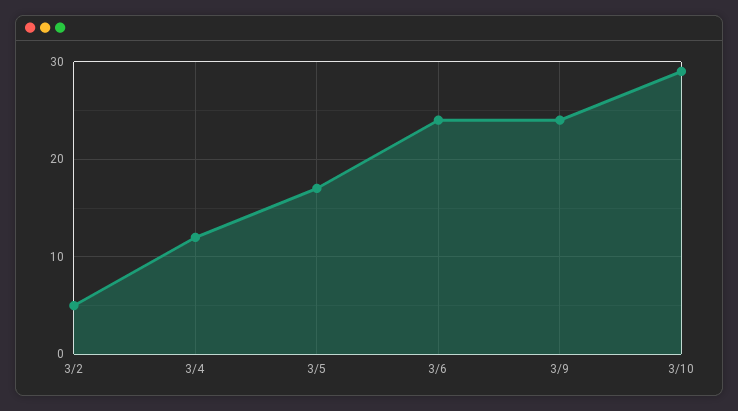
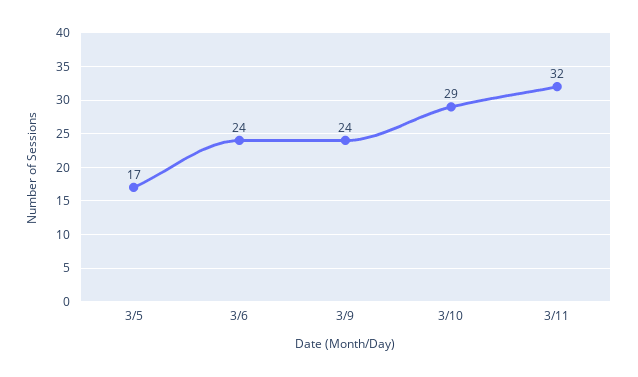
3/2: 5 -> none
3/4: 12 -> none
3/11: none -> 32

